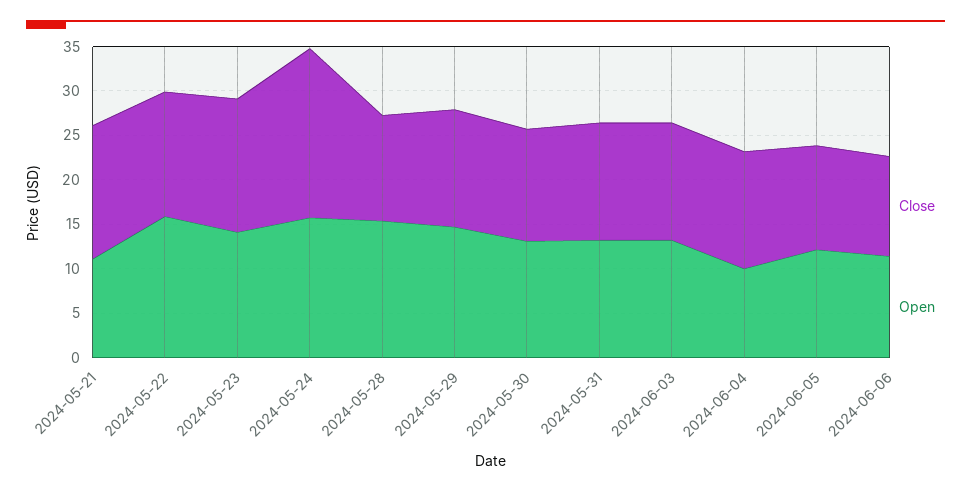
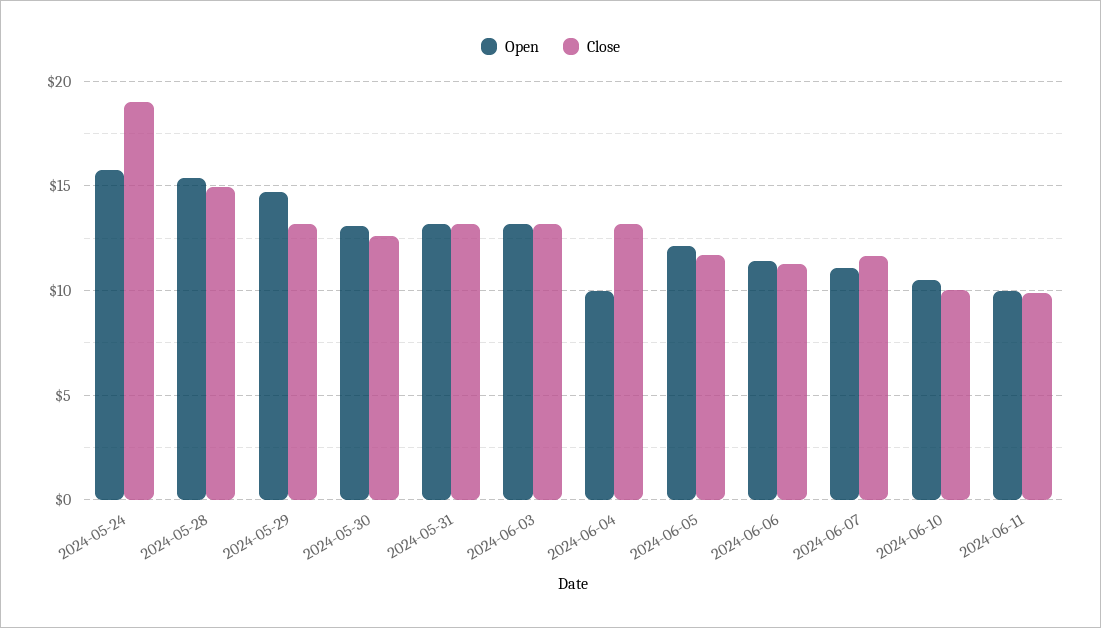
Close, 2024-05-21: 15 -> none
Open, 2024-05-21: 11 -> none
Close, 2024-05-22: 14 -> none
Open, 2024-05-22: 16 -> none
Close, 2024-05-23: 15 -> none
Open, 2024-05-23: 14 -> none
Close, 2024-05-28: 12 -> 15
Open, 2024-06-07: none -> 11
Close, 2024-06-07: none -> 11.5
Open, 2024-06-10: none -> 10.5
Close, 2024-06-10: none -> 10
Open, 2024-06-11: none -> 10
Close, 2024-06-11: none -> 10

